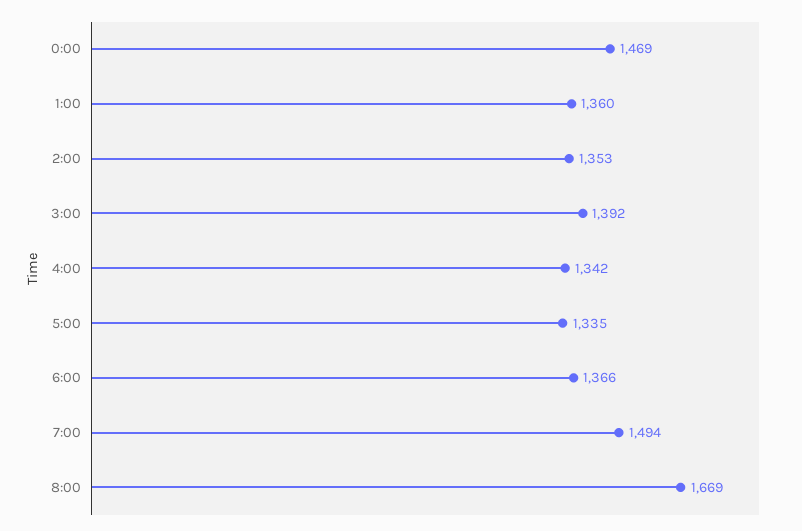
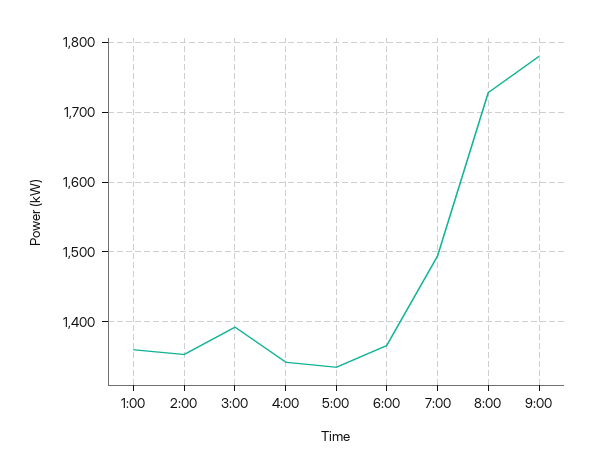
0:00: 1469 -> none
8:00: 1669 -> 1730
9:00: none -> 1780

